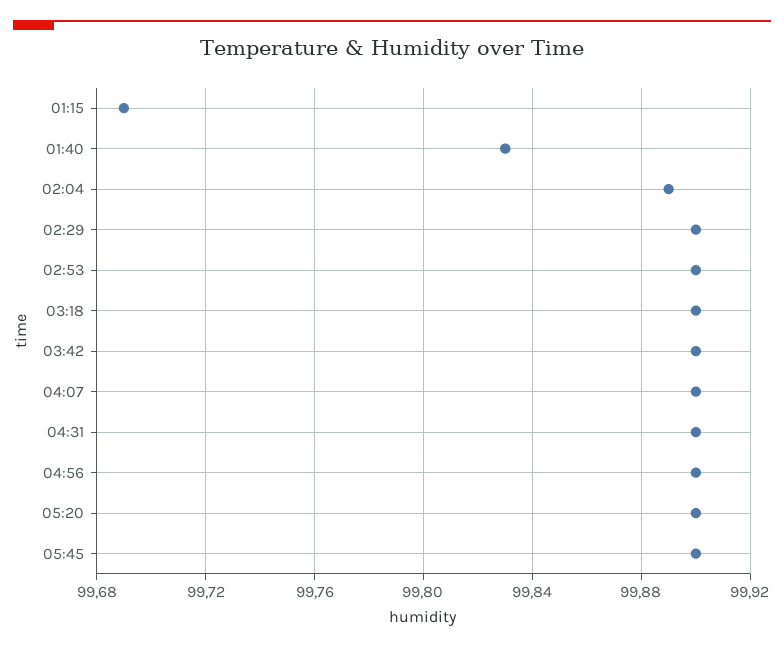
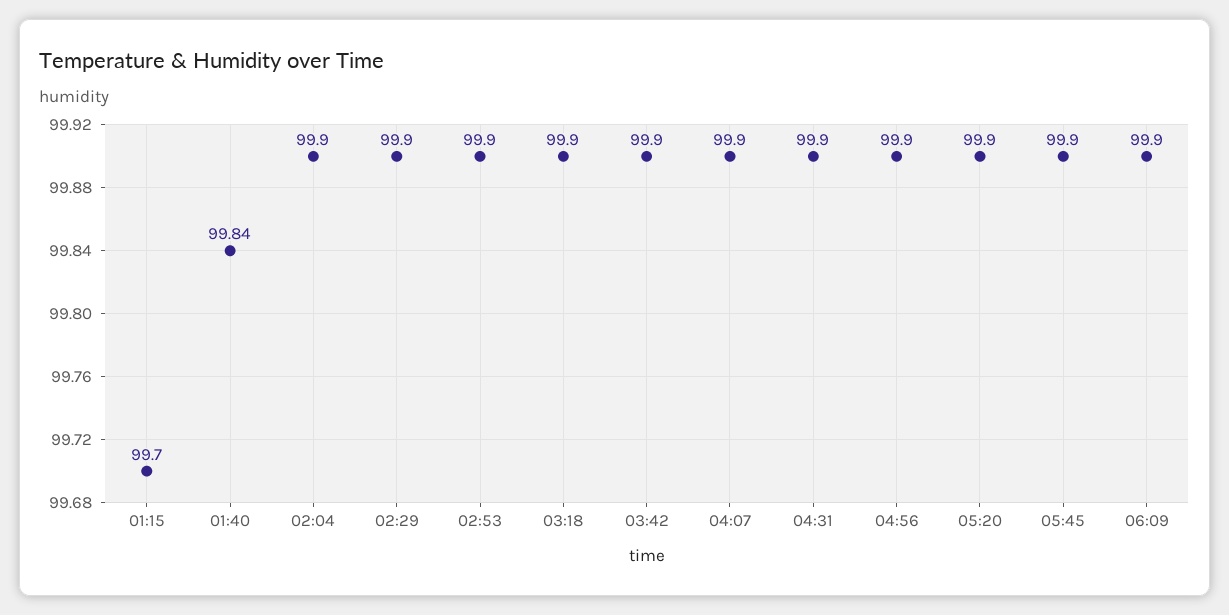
01:15: 99.69 -> 99.7
01:40: 99.83 -> 99.84
02:04: 99.89 -> 99.9
06:09: none -> 99.9

